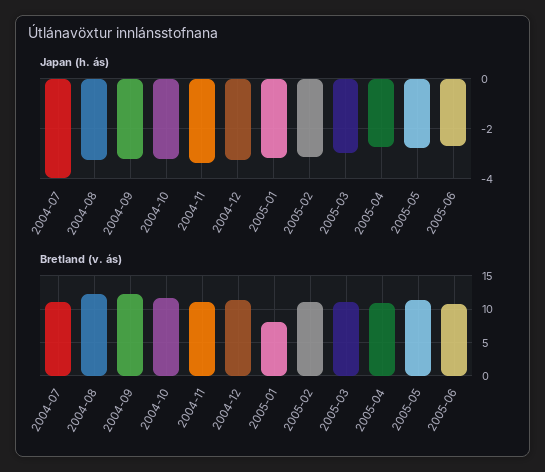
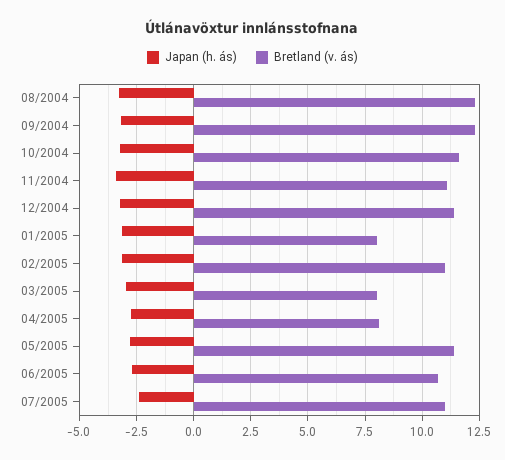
Japan (h. ás), 2004-07: -4 -> none
Bretland (v. ás), 2004-07: 11 -> none
Bretland (v. ás), 2005-03: 11 -> 8
Bretland (v. ás), 2005-04: 11 -> 8
Japan (h. ás), 07/2005: none -> -2.5
Bretland (v. ás), 07/2005: none -> 11

